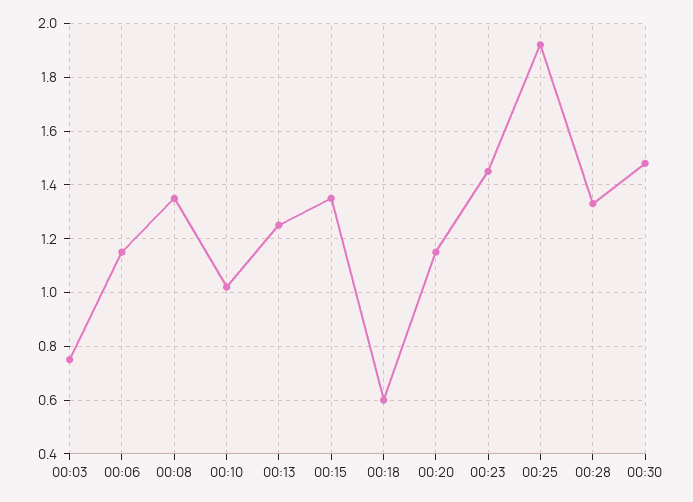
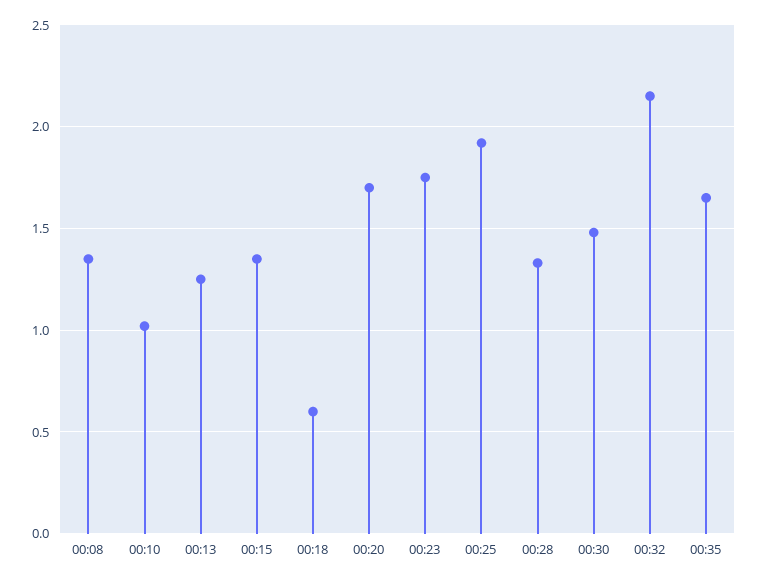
00:03: 0.75 -> none
00:06: 1.15 -> none
00:20: 1.15 -> 1.7
00:23: 1.45 -> 1.75
00:32: none -> 2.15
00:35: none -> 1.65

